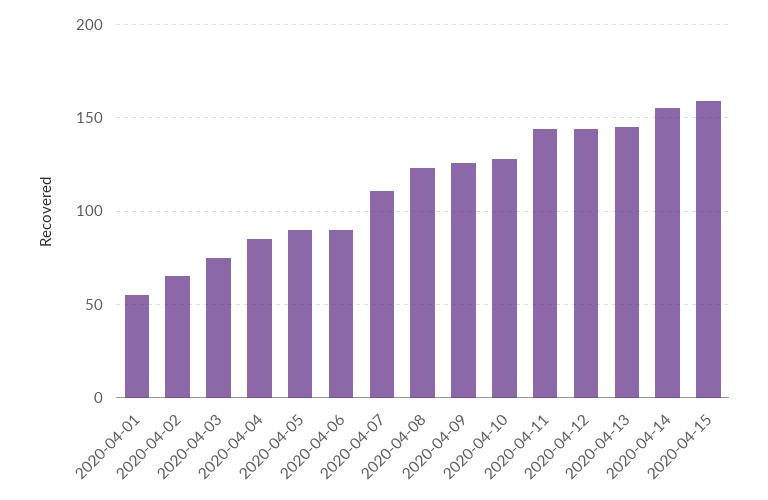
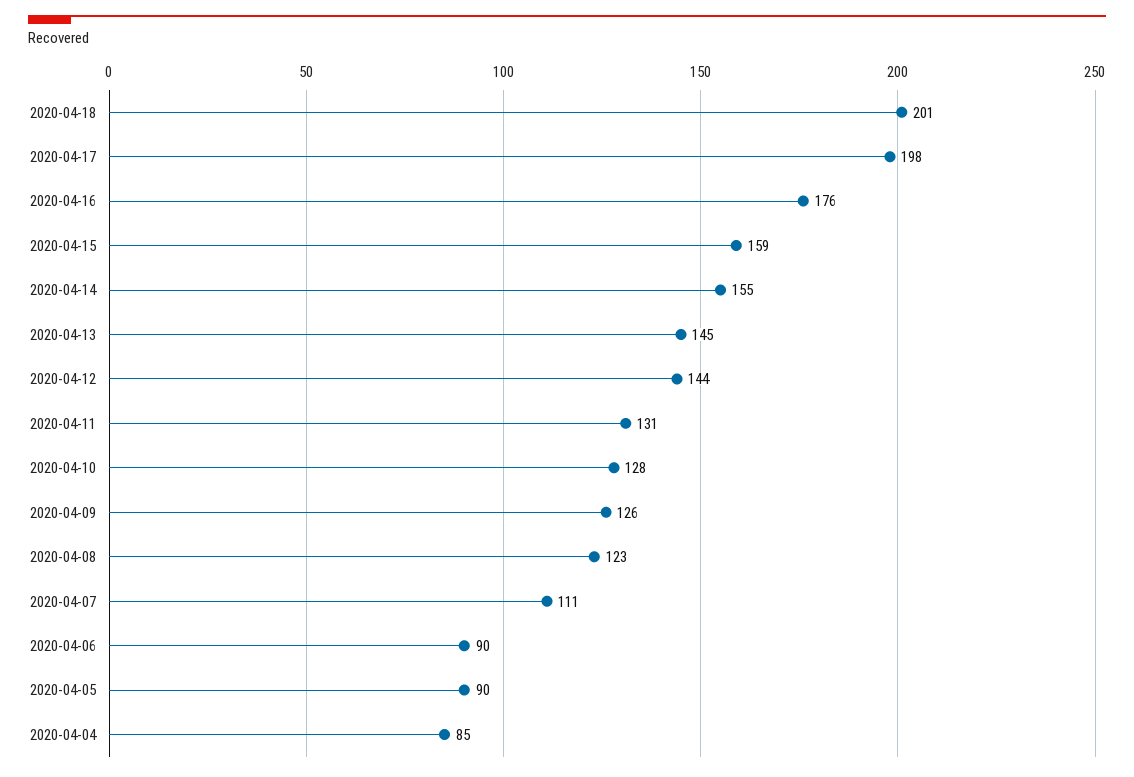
2020-04-01: 55 -> none
2020-04-02: 65 -> none
2020-04-03: 75 -> none
2020-04-11: 145 -> 131
2020-04-18: none -> 201
2020-04-17: none -> 198
2020-04-16: none -> 176

